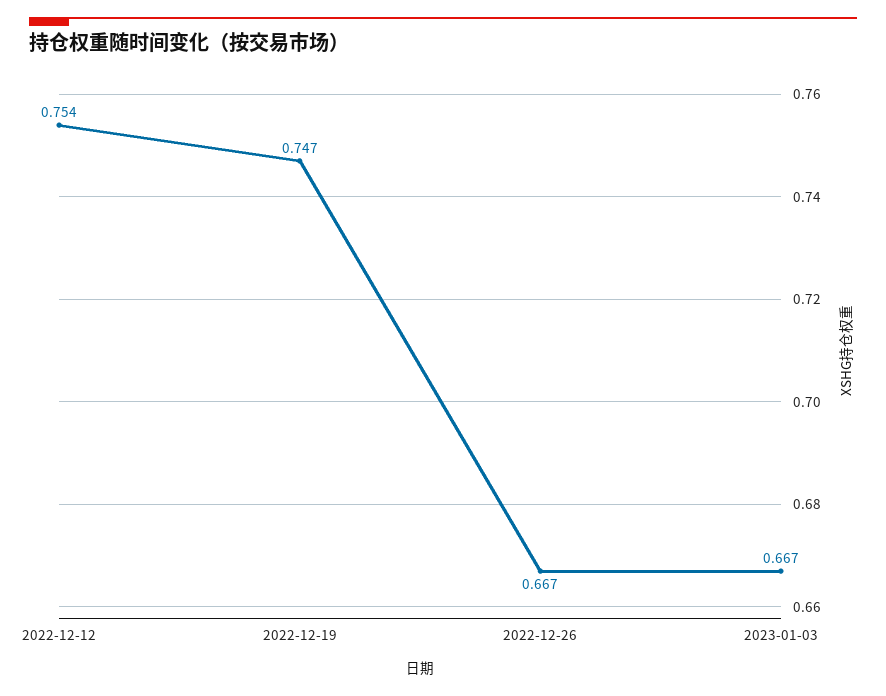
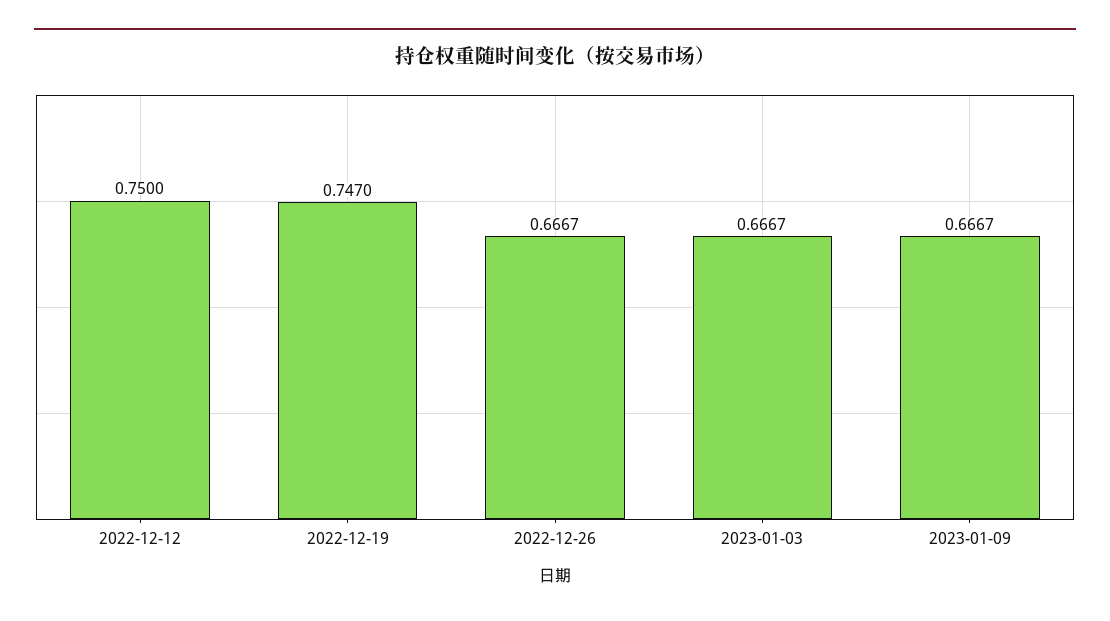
2022-12-12: 0.754 -> 0.75
2023-01-09: none -> 0.6667

